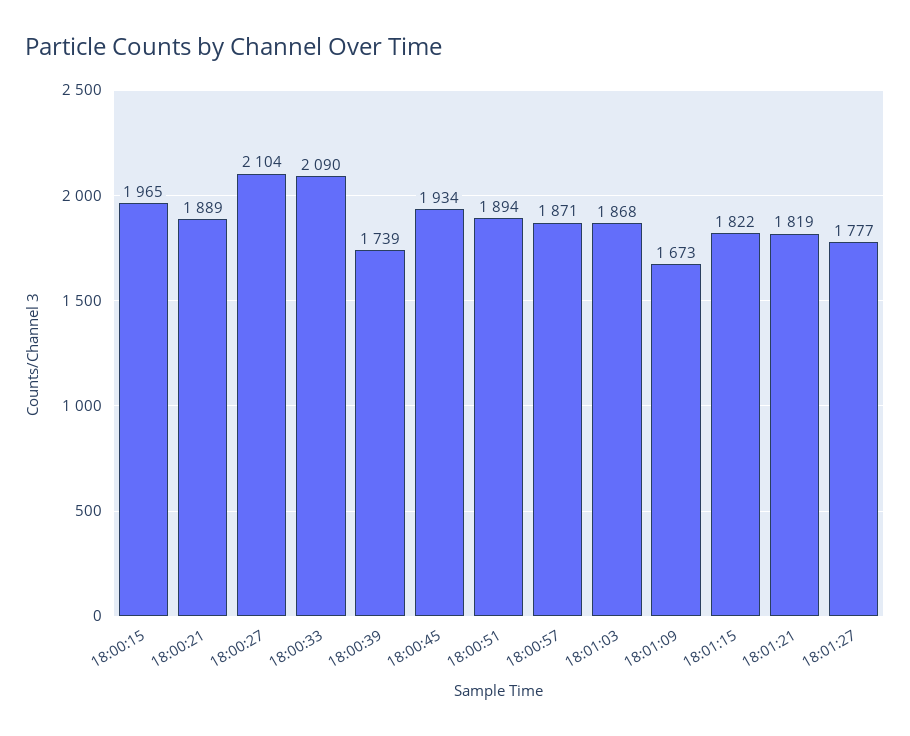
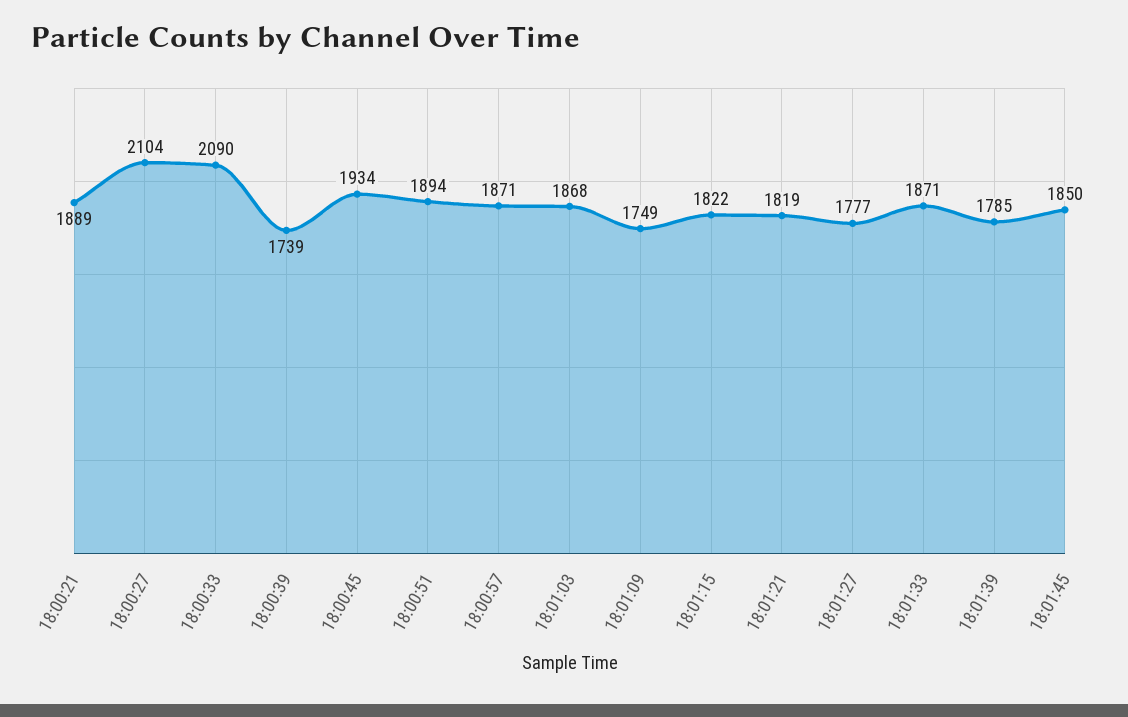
18:00:15: 1965 -> none
18:01:09: 1673 -> 1749
18:01:33: none -> 1871
18:01:39: none -> 1785
18:01:45: none -> 1850

